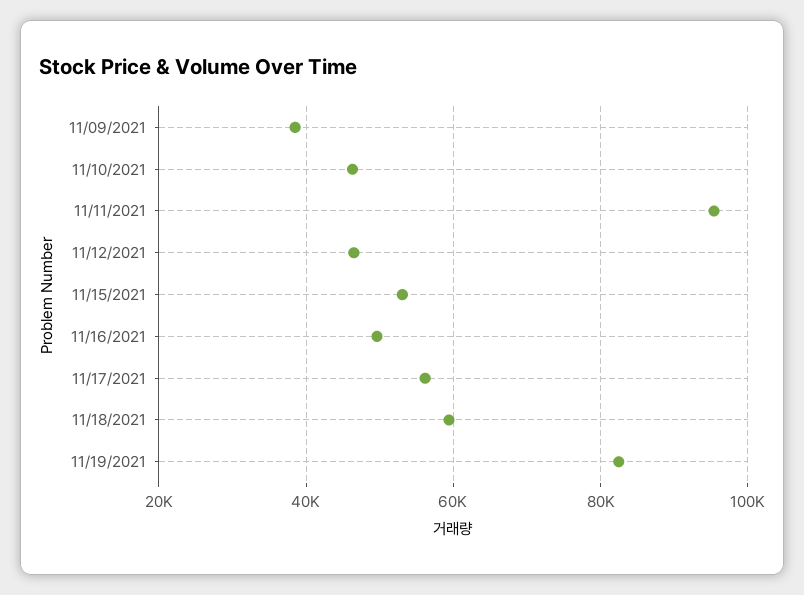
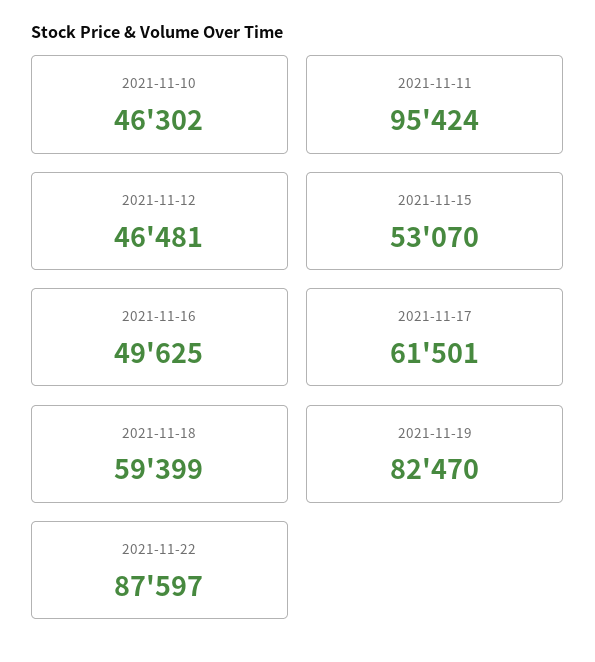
11/09/2021: 38000 -> none
11/17/2021: 56000 -> 61501
2021-11-22: none -> 87597

